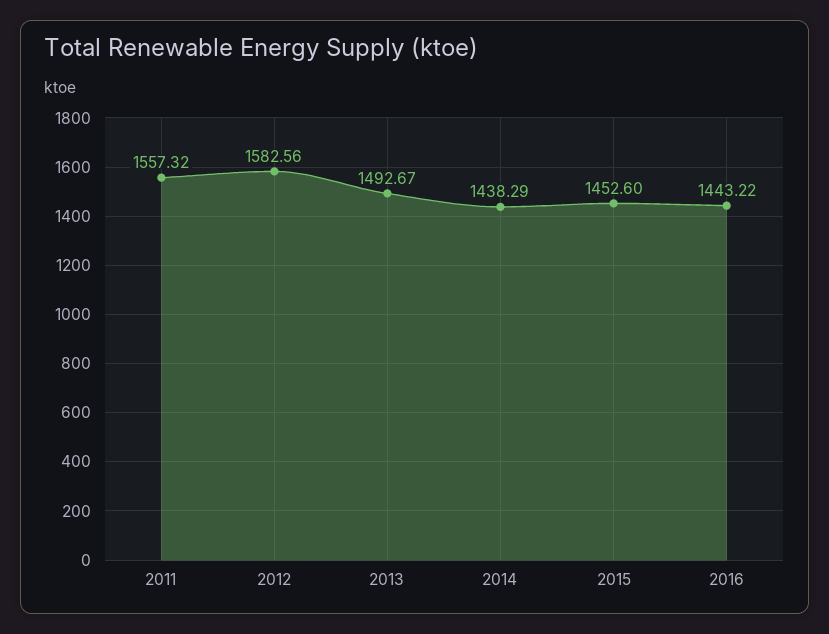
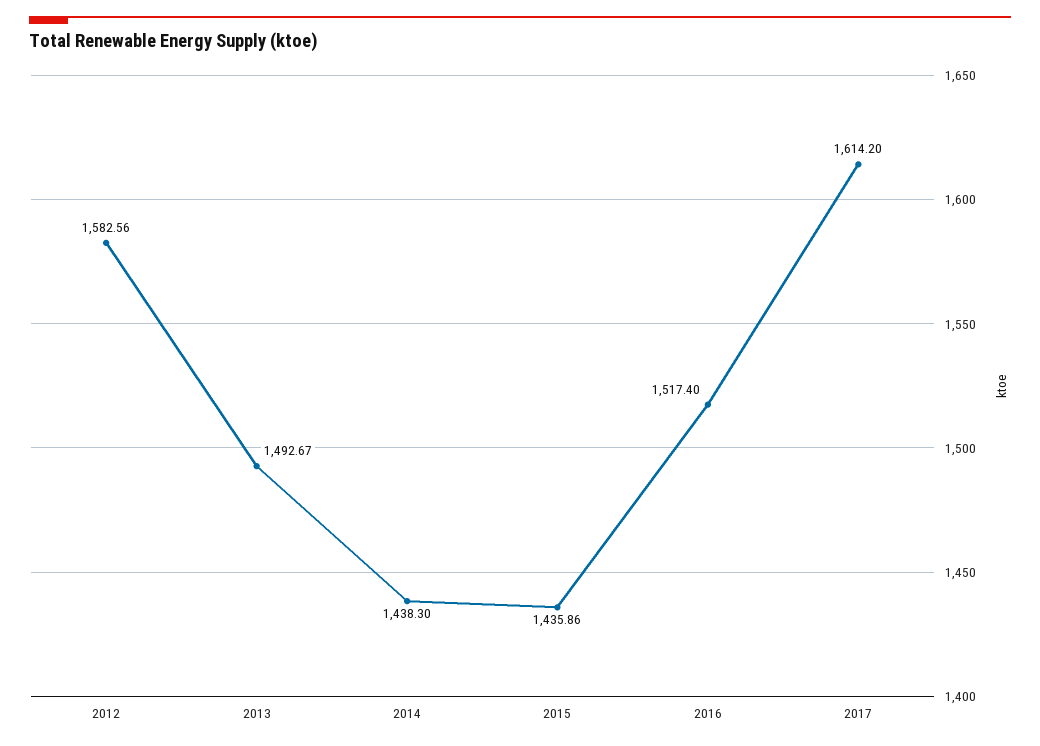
2011: 1557.32 -> none
2014: 1438.29 -> 1438.3
2015: 1452.6 -> 1435.86
2016: 1443.22 -> 1517.4
2017: none -> 1614.2

